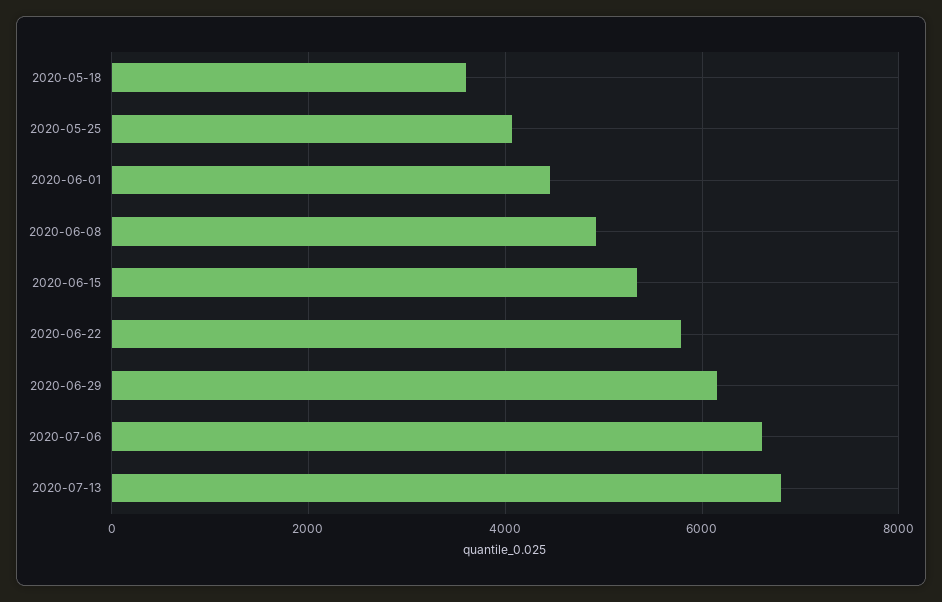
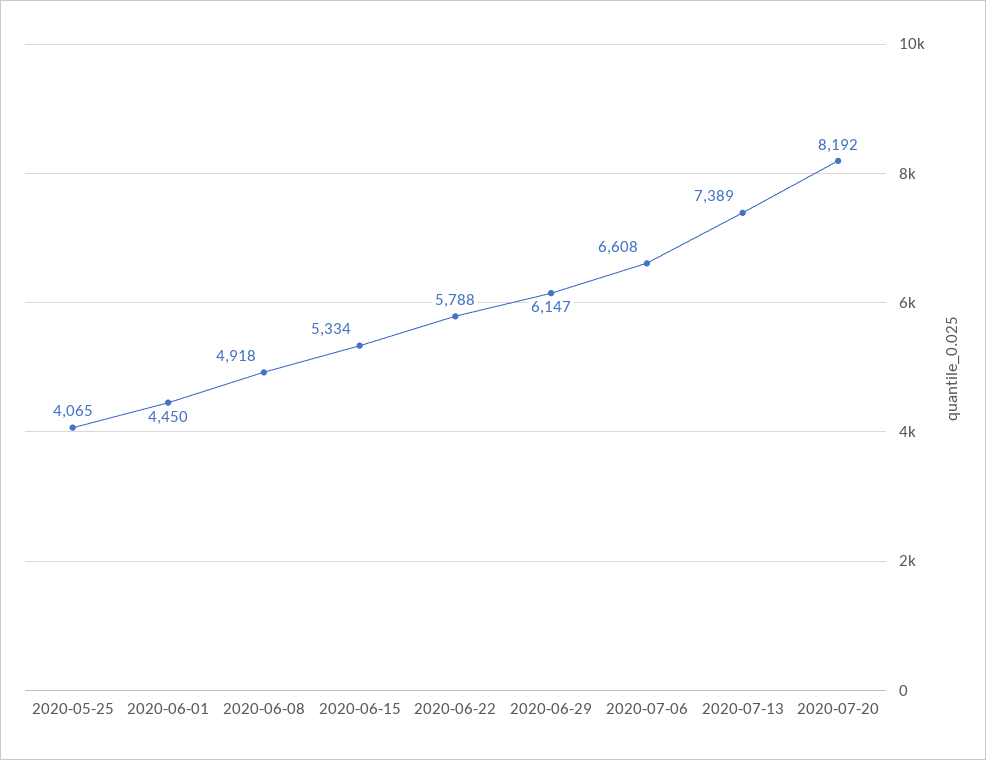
2020-05-18: 3600 -> none
2020-07-13: 6800 -> 7389
2020-07-20: none -> 8192

